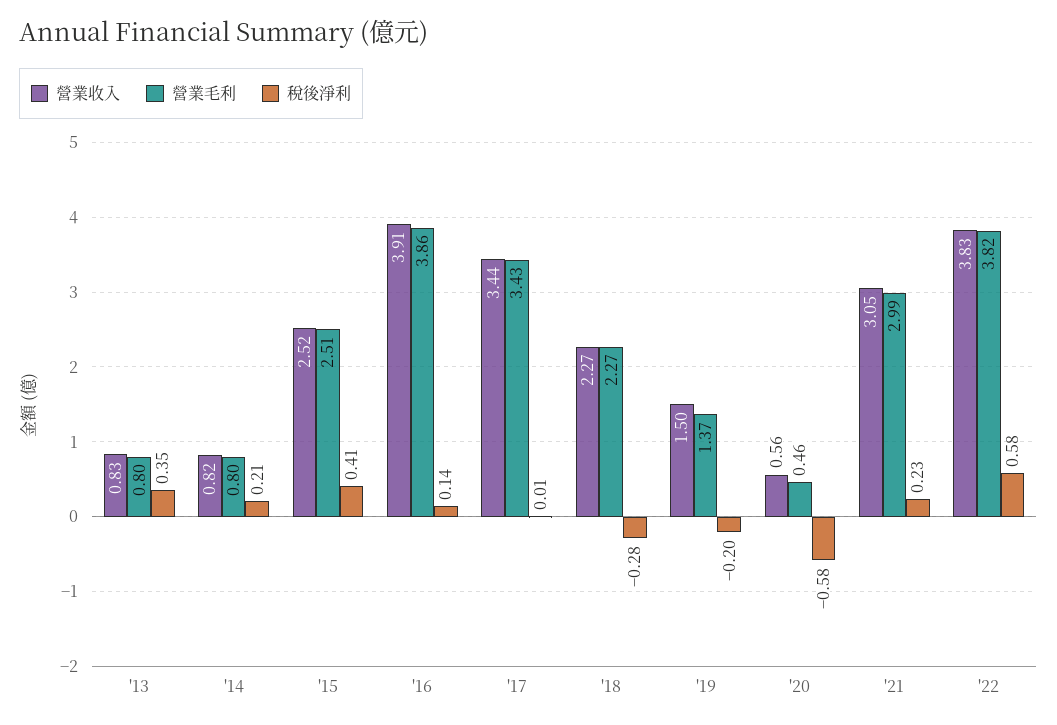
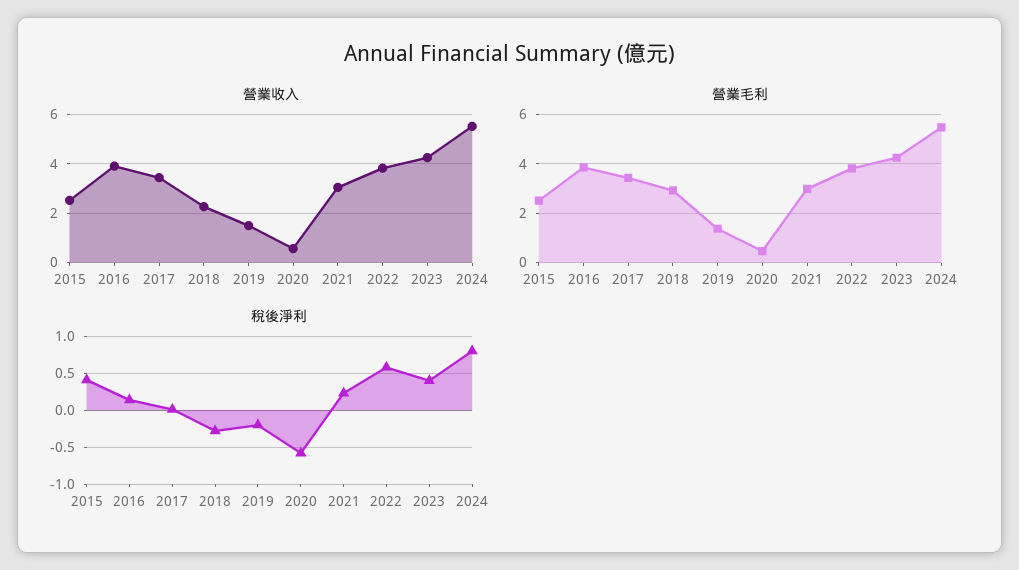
營業收入, '13: 0.83 -> none
營業毛利, '13: 0.8 -> none
稅後淨利, '13: 0.35 -> none
營業收入, '14: 0.82 -> none
營業毛利, '14: 0.8 -> none
稅後淨利, '14: 0.21 -> none
營業毛利, '18: 2.27 -> 3
營業收入, 2023: none -> 4.25
營業收入, 2024: none -> 5.5
營業毛利, 2023: none -> 4.25
營業毛利, 2024: none -> 5.5
稅後淨利, 2023: none -> 0.4
稅後淨利, 2024: none -> 0.8

